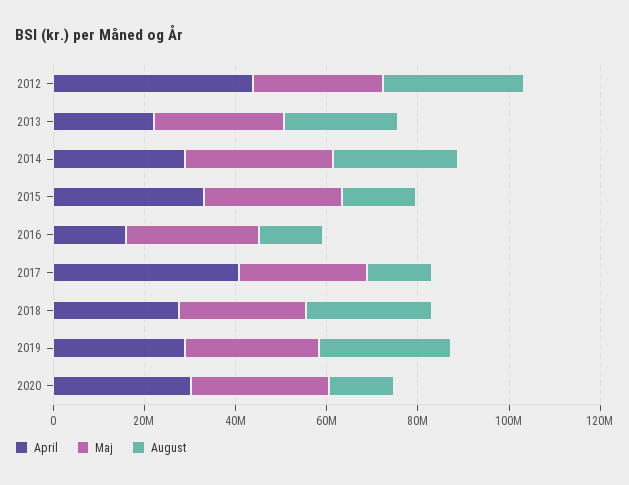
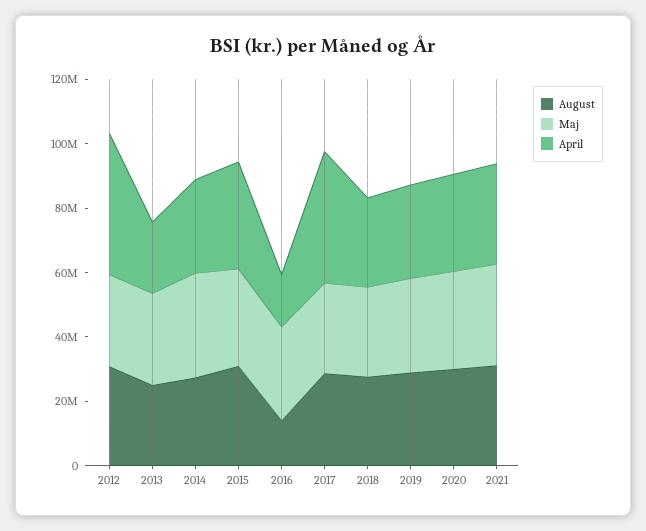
August, 2015: 15000000 -> 30000000
August, 2017: 15000000 -> 30000000
August, 2020: 15000000 -> 30000000
August, 2021: none -> 30000000
Maj, 2021: none -> 30000000
April, 2021: none -> 30000000

